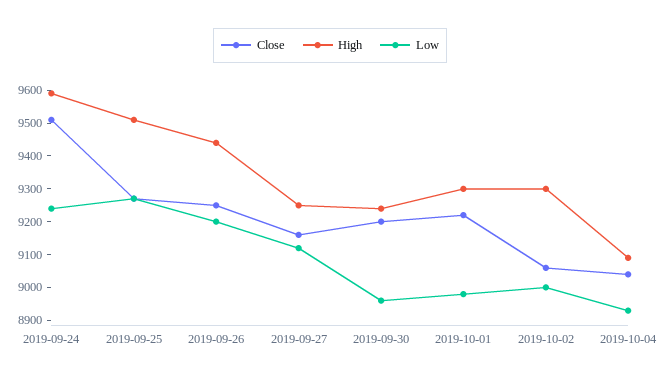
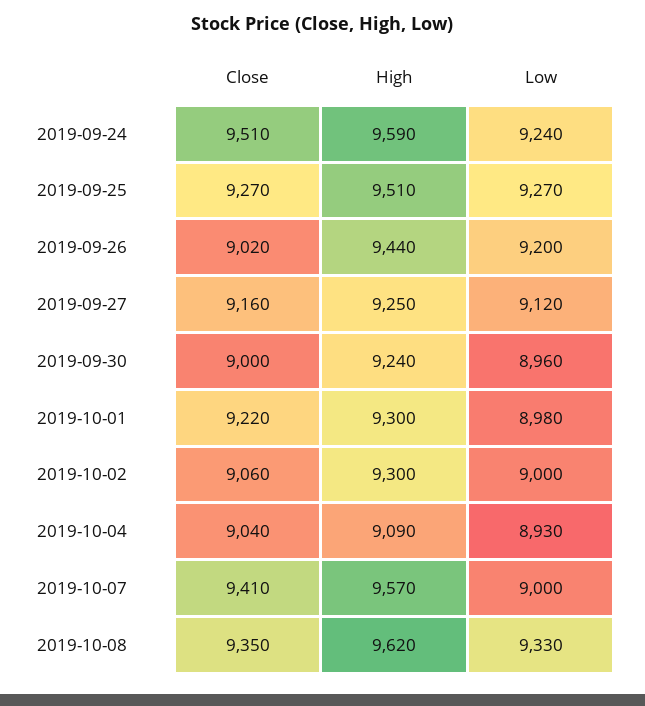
Close, 2019-09-26: 9250 -> 9020
Close, 2019-09-30: 9200 -> 9000
Close, 2019-10-07: none -> 9410
High, 2019-10-07: none -> 9570
Low, 2019-10-07: none -> 9000
Close, 2019-10-08: none -> 9350
High, 2019-10-08: none -> 9620
Low, 2019-10-08: none -> 9330

